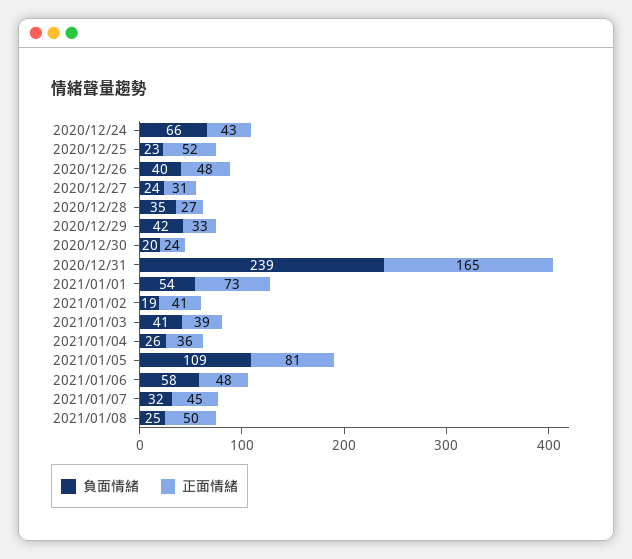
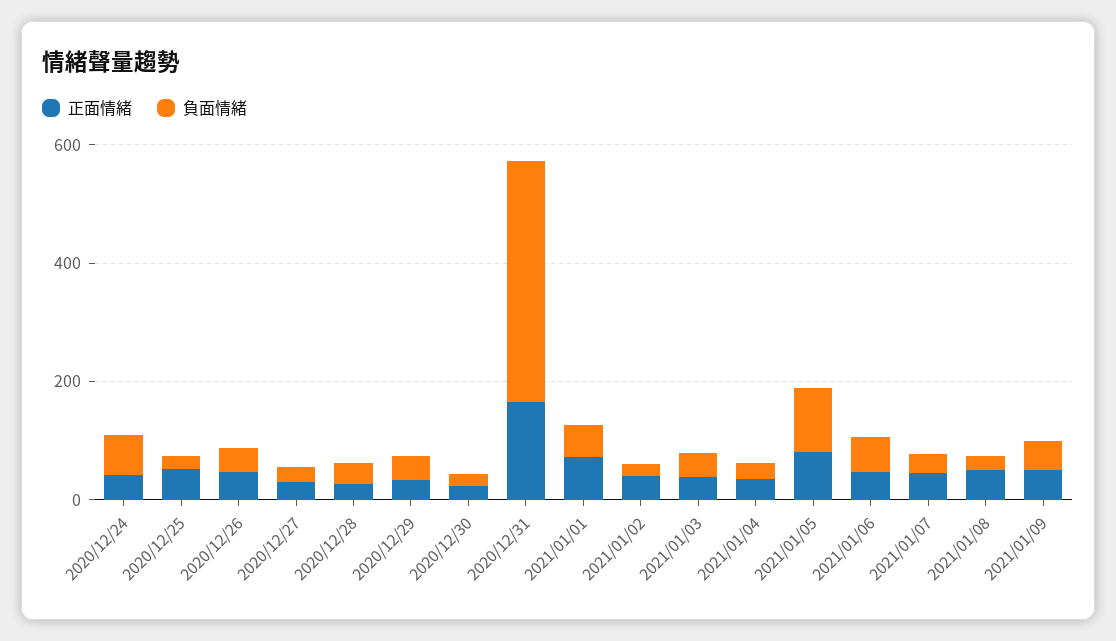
負面情緒, 2020/12/31: 239 -> 400
正面情緒, 2021/01/09: none -> 50
負面情緒, 2021/01/09: none -> 50

